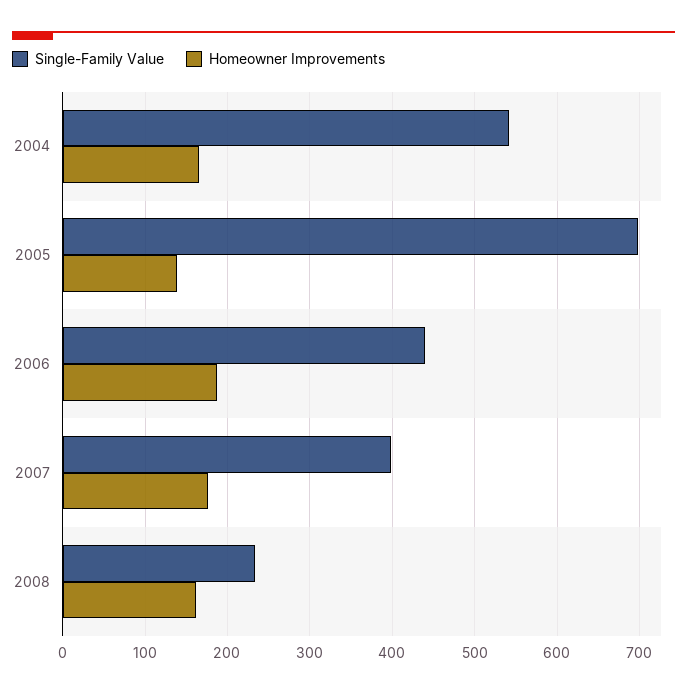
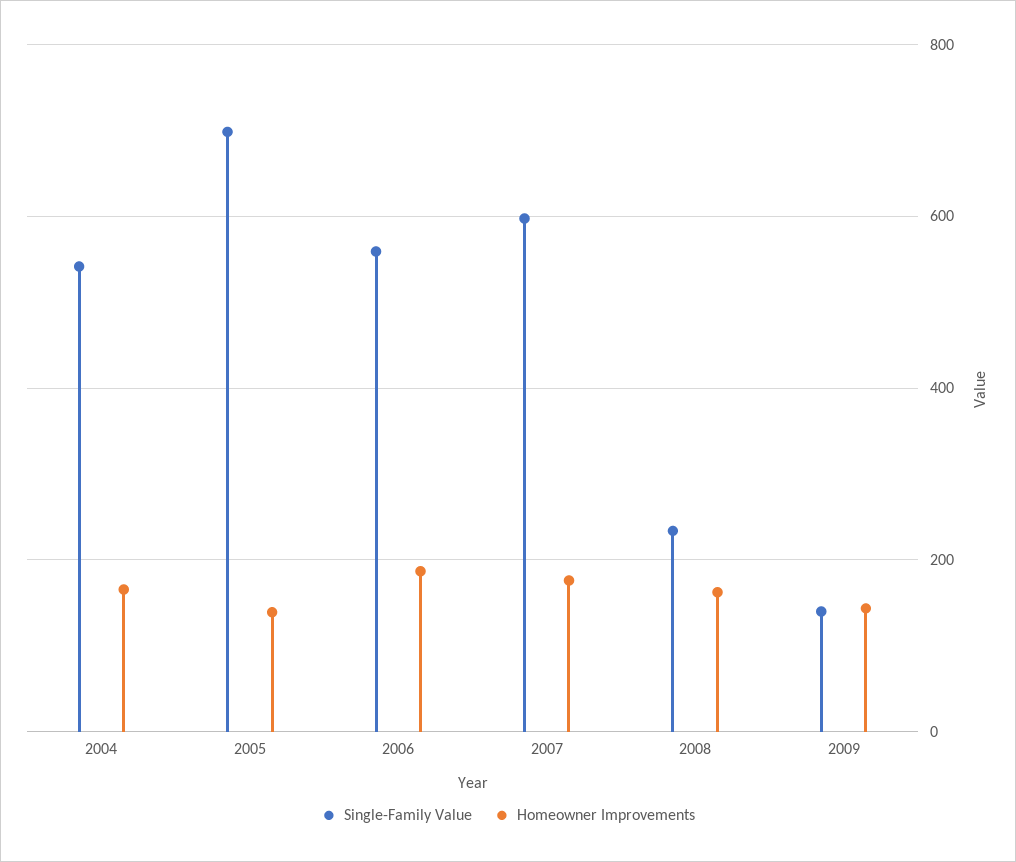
Single-Family Value, 2006: 440 -> 560
Single-Family Value, 2007: 400 -> 600
Single-Family Value, 2009: none -> 140
Homeowner Improvements, 2009: none -> 140

